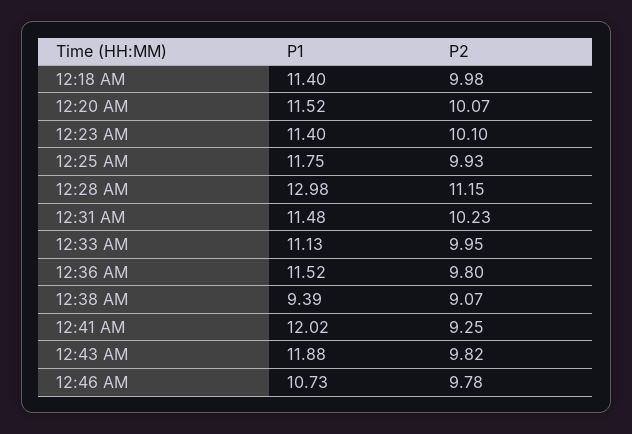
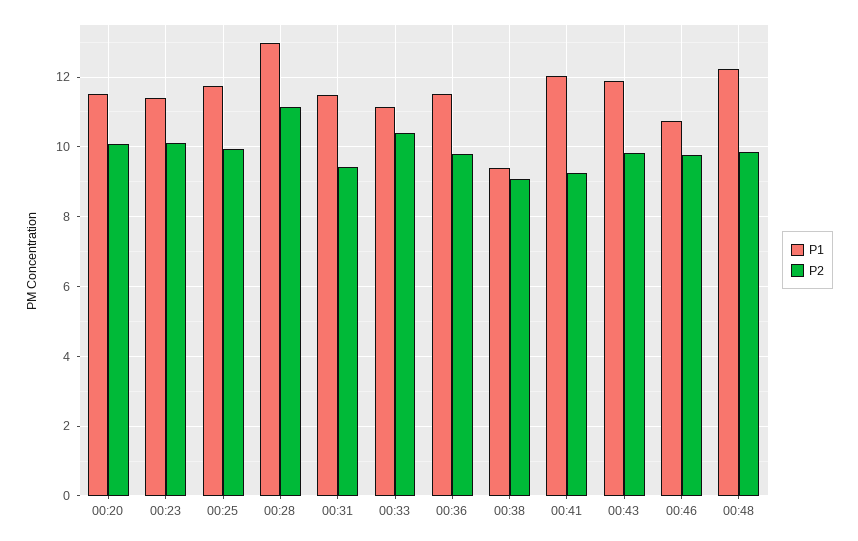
P1, 12:18 AM: 11.4 -> none
P2, 12:18 AM: 9.98 -> none
P2, 12:31 AM: 10.23 -> 9.4
P2, 12:33 AM: 9.95 -> 10.4
P1, 00:48: none -> 12.2
P2, 00:48: none -> 9.8

